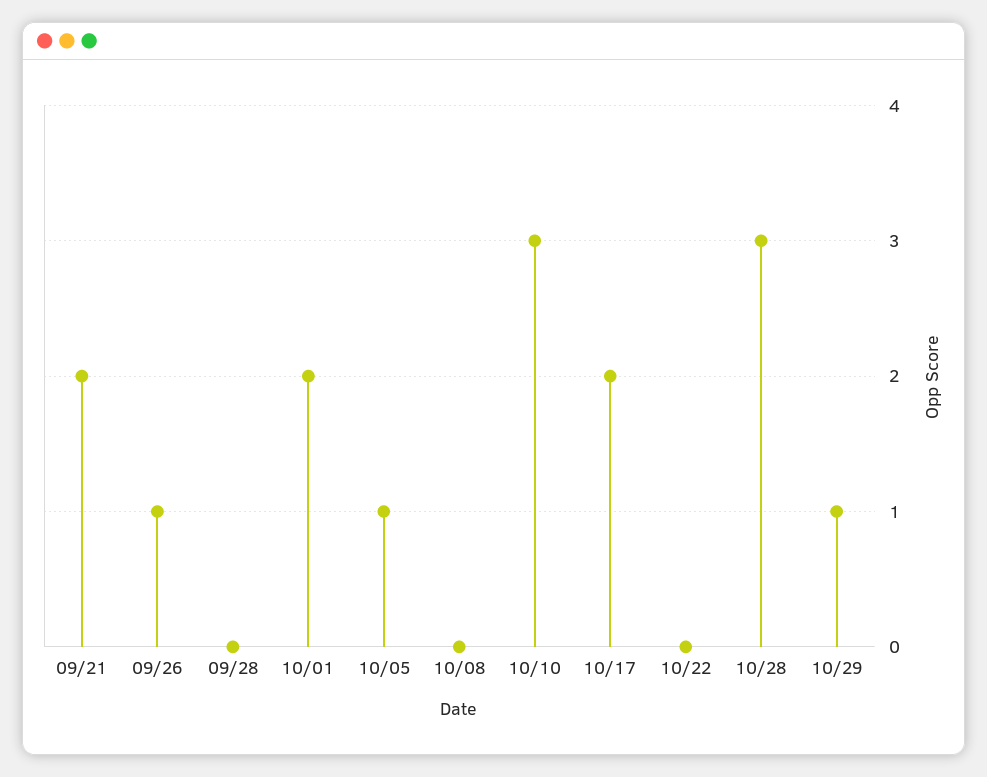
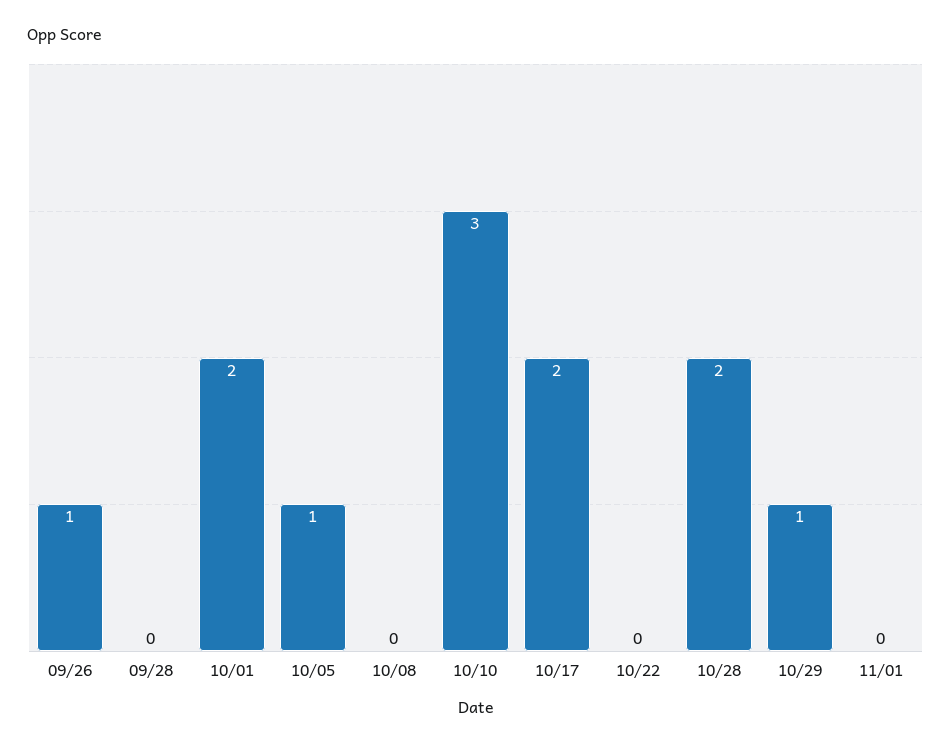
09/21: 2 -> none
10/28: 3 -> 2
11/01: none -> 0

